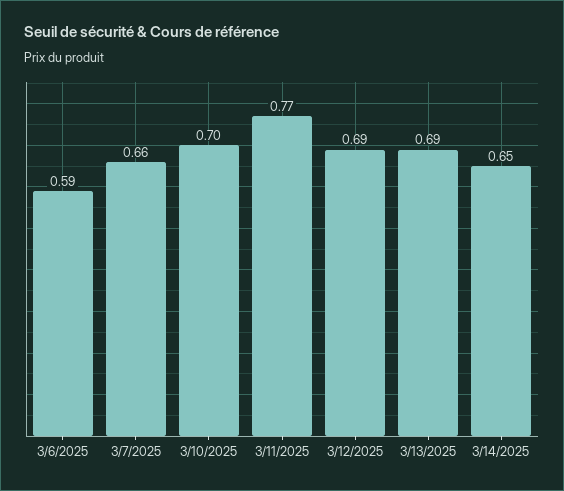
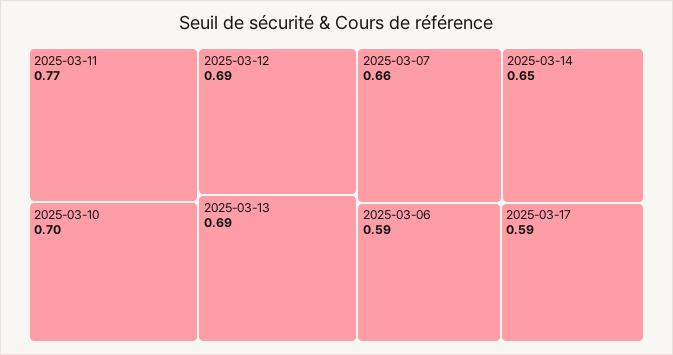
2025-03-17: none -> 0.59

